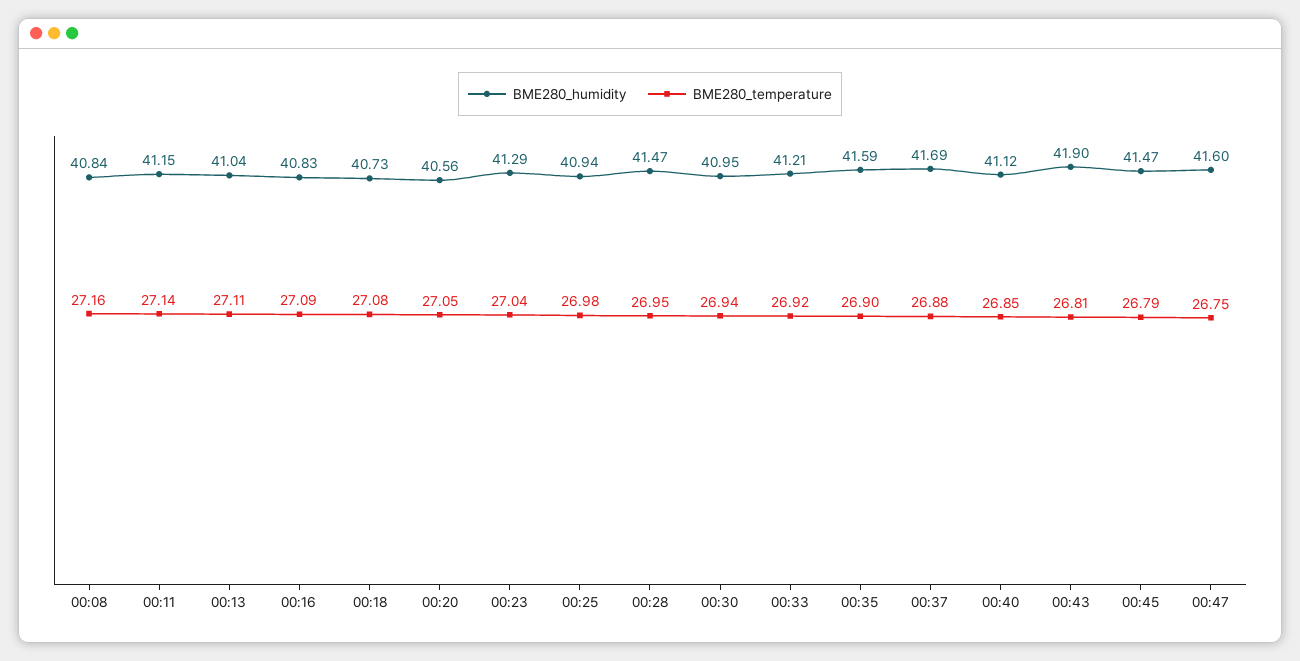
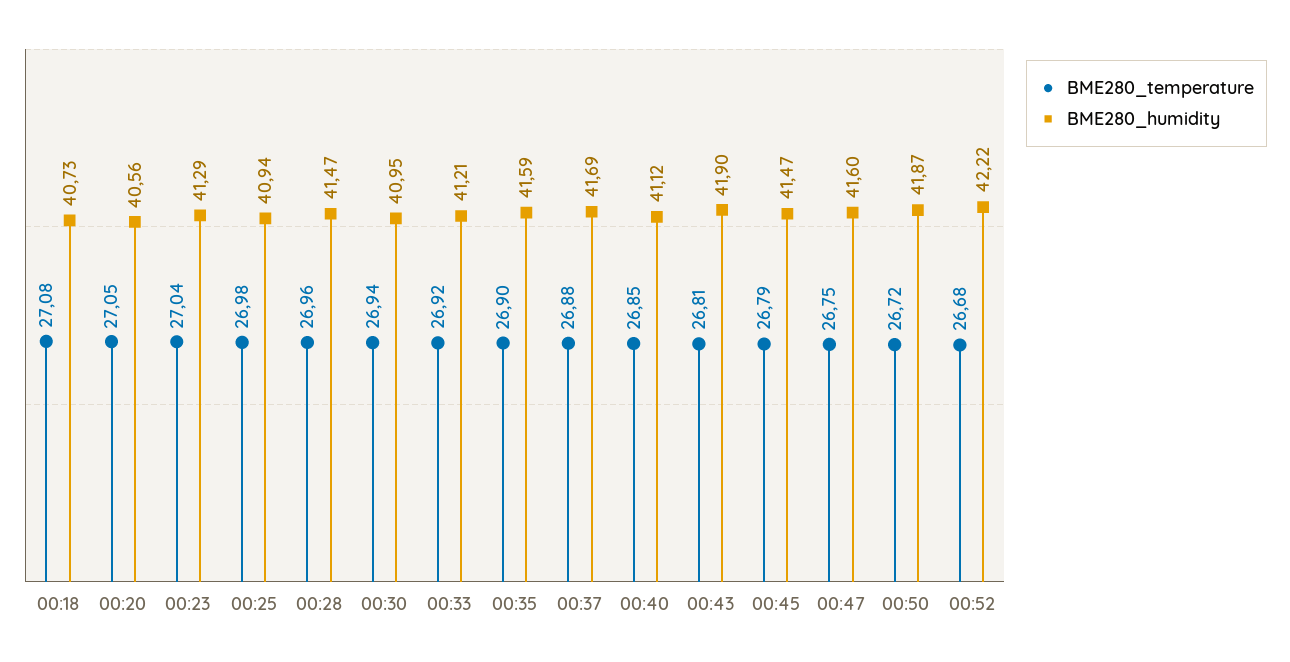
BME280_humidity, 00:08: 40.84 -> none
BME280_temperature, 00:08: 27.16 -> none
BME280_humidity, 00:11: 41.15 -> none
BME280_temperature, 00:11: 27.14 -> none
BME280_humidity, 00:13: 41.04 -> none
BME280_temperature, 00:13: 27.11 -> none
BME280_humidity, 00:16: 40.83 -> none
BME280_temperature, 00:16: 27.09 -> none
BME280_temperature, 00:28: 26.95 -> 26.96
BME280_temperature, 00:50: none -> 26.72
BME280_humidity, 00:50: none -> 41.87
BME280_temperature, 00:52: none -> 26.68
BME280_humidity, 00:52: none -> 42.22

